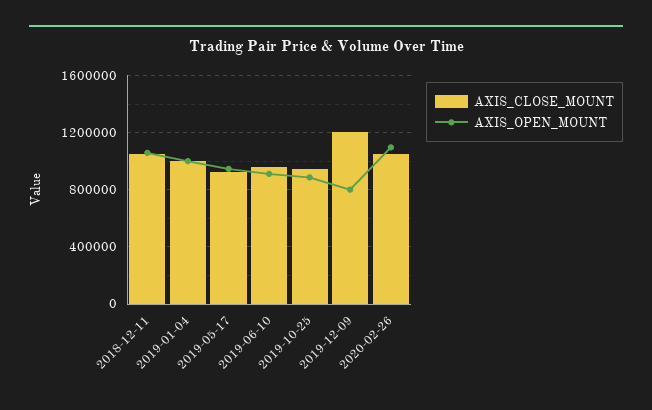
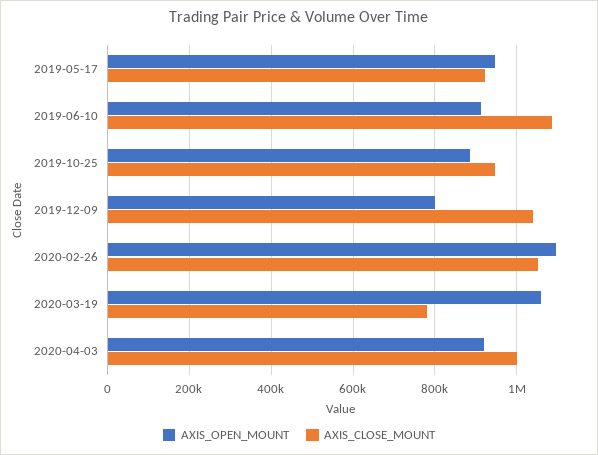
AXIS_CLOSE_MOUNT, 2018-12-11: 1050000 -> none
AXIS_OPEN_MOUNT, 2018-12-11: 1050000 -> none
AXIS_CLOSE_MOUNT, 2019-01-04: 1000000 -> none
AXIS_OPEN_MOUNT, 2019-01-04: 1000000 -> none
AXIS_CLOSE_MOUNT, 2019-06-10: 950000 -> 1080000
AXIS_CLOSE_MOUNT, 2019-12-09: 1200000 -> 1040000
AXIS_OPEN_MOUNT, 2020-03-19: none -> 1060000
AXIS_CLOSE_MOUNT, 2020-03-19: none -> 780000
AXIS_OPEN_MOUNT, 2020-04-03: none -> 920000
AXIS_CLOSE_MOUNT, 2020-04-03: none -> 1000000

